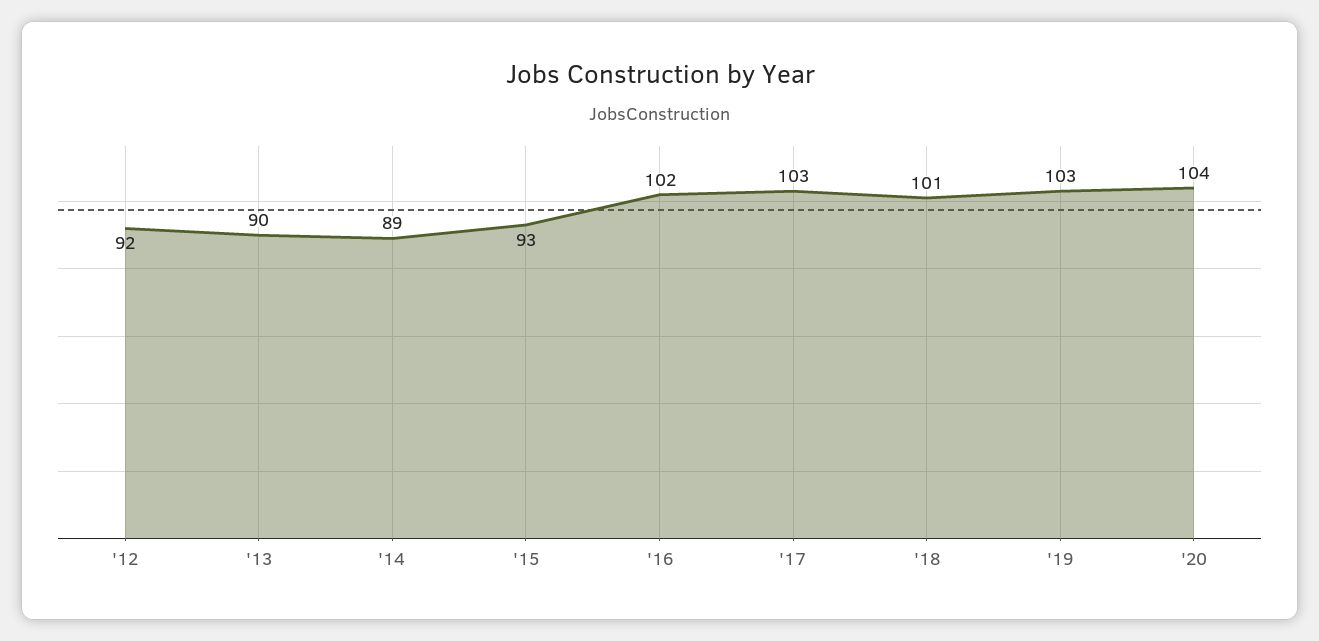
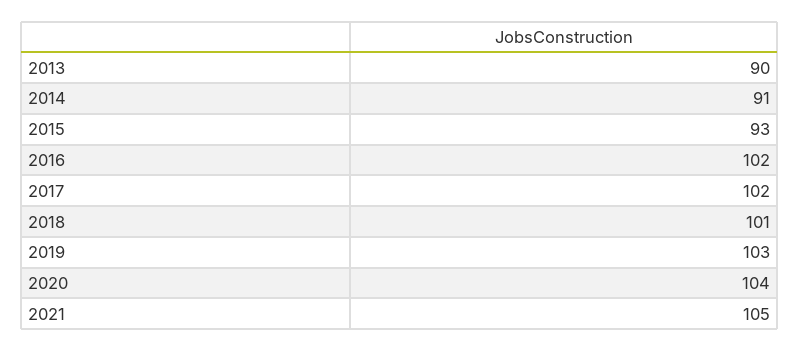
'12: 92 -> none
'14: 89 -> 91
'17: 103 -> 102
2021: none -> 105

